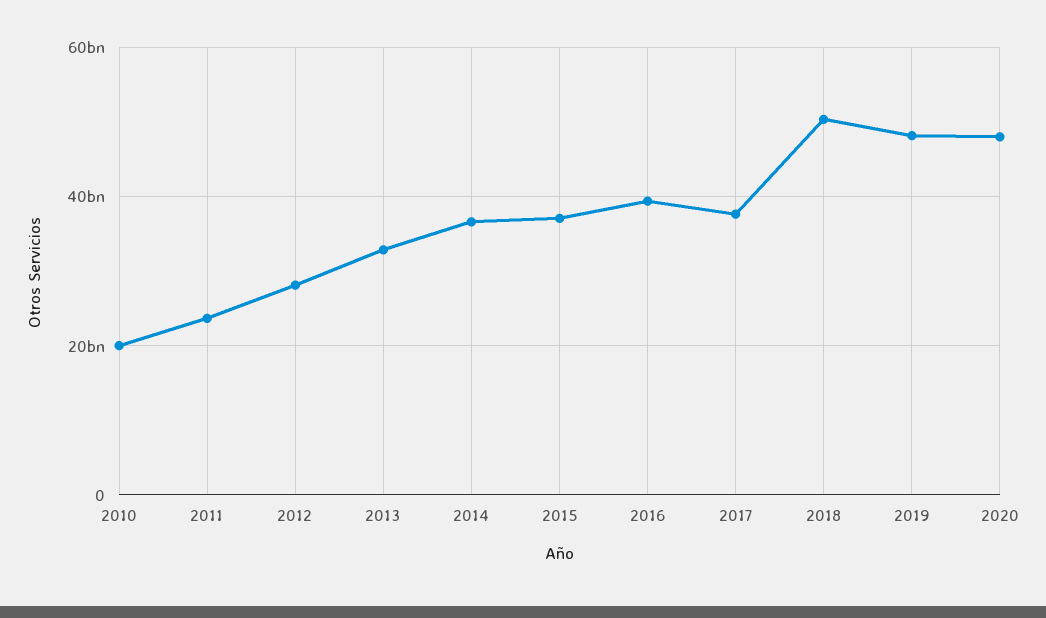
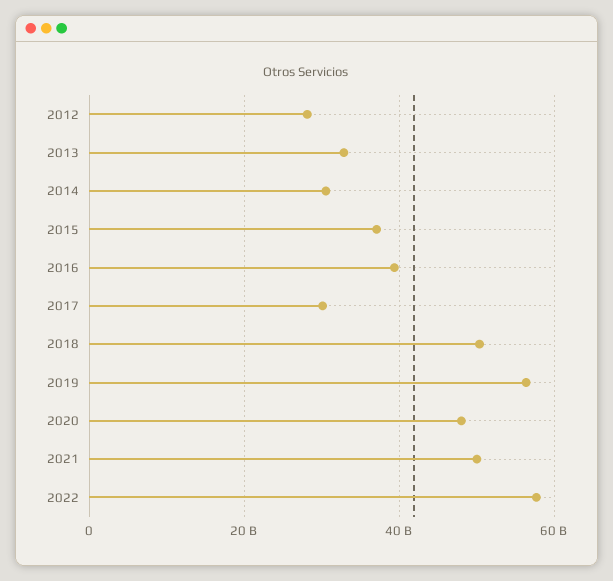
2010: 20000000000 -> none
2011: 24000000000 -> none
2014: 36000000000 -> 30000000000
2017: 38000000000 -> 30000000000
2019: 48000000000 -> 56000000000
2021: none -> 50000000000
2022: none -> 58000000000

